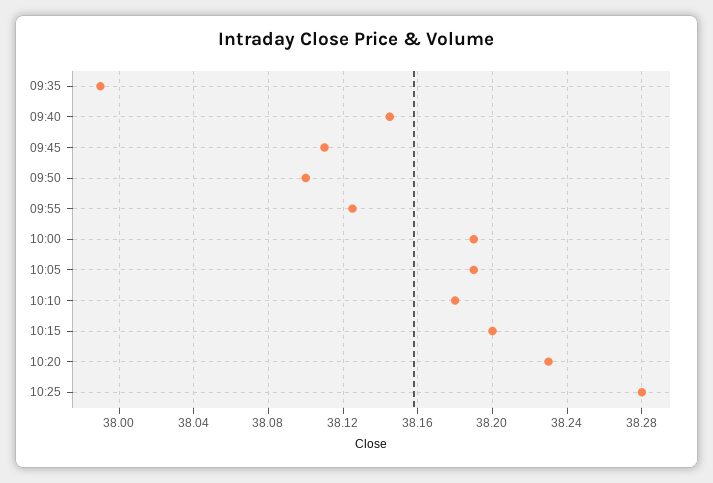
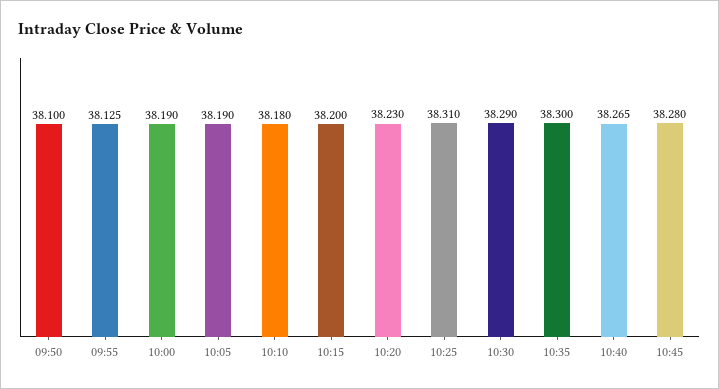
09:35: 37.99 -> none
09:40: 38.145 -> none
09:45: 38.11 -> none
10:25: 38.28 -> 38.31
10:30: none -> 38.29
10:35: none -> 38.3
10:40: none -> 38.265
10:45: none -> 38.28

